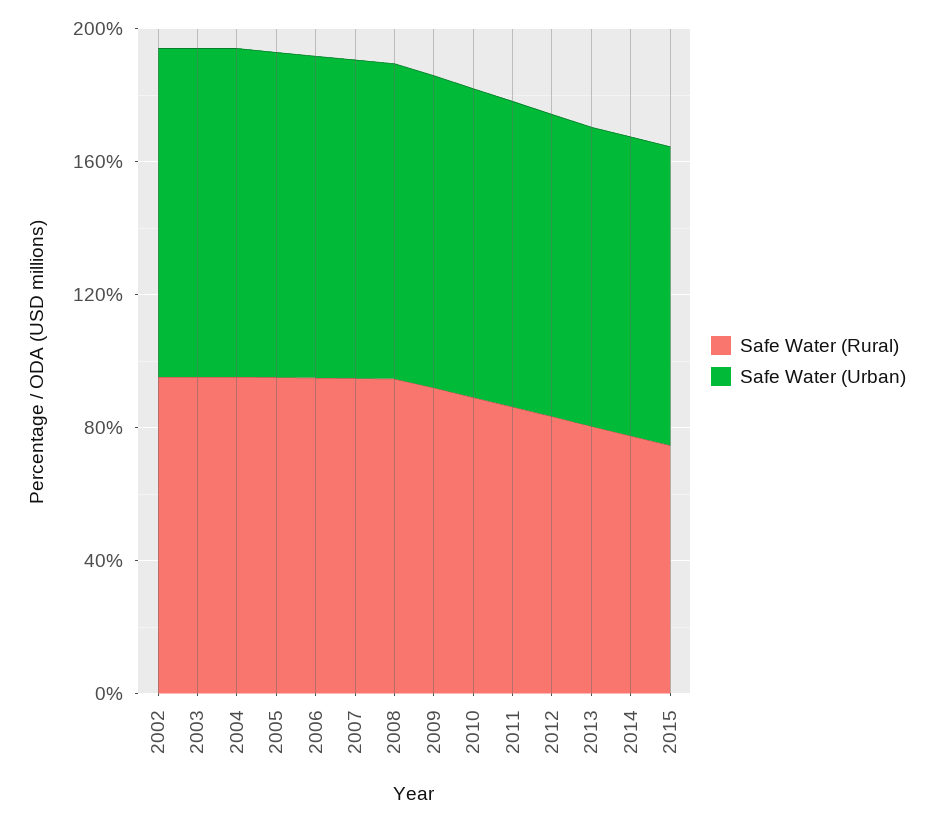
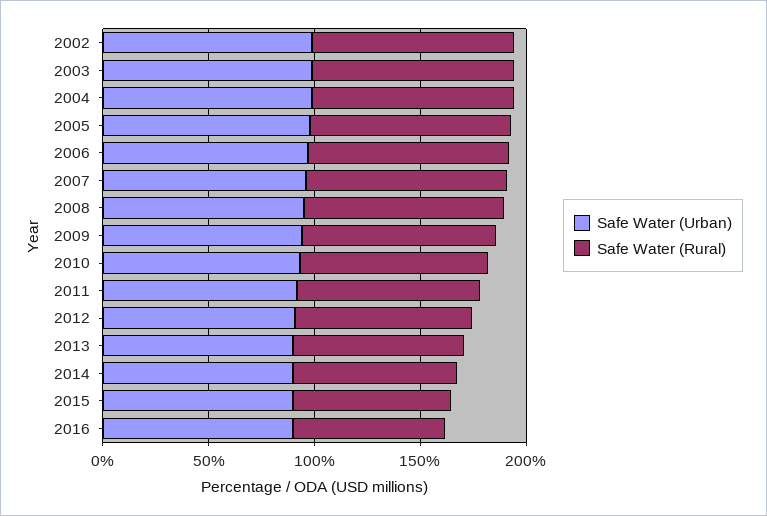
Safe Water (Urban), 2016: none -> 90
Safe Water (Rural), 2016: none -> 70

